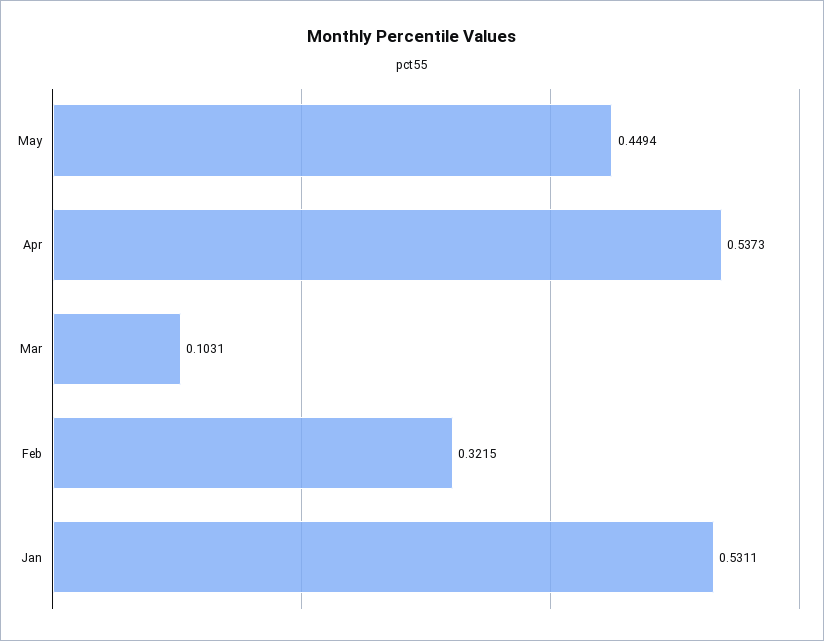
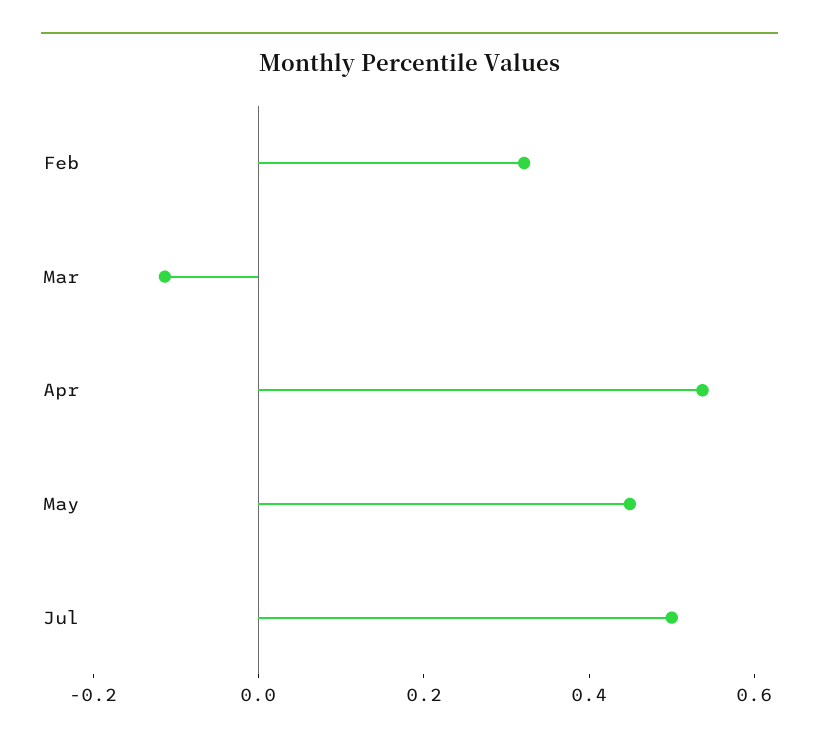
Mar: 0.1031 -> -0.1
Jan: 0.5311 -> none
Jul: none -> 0.5

